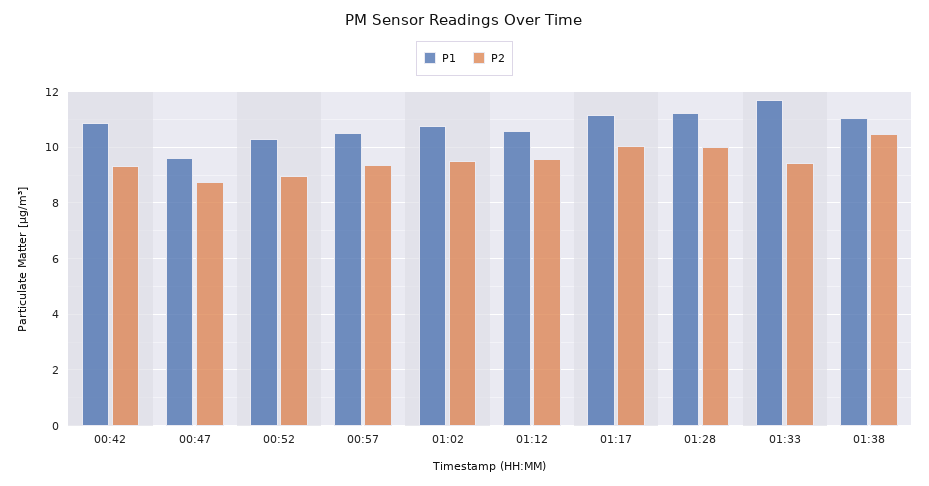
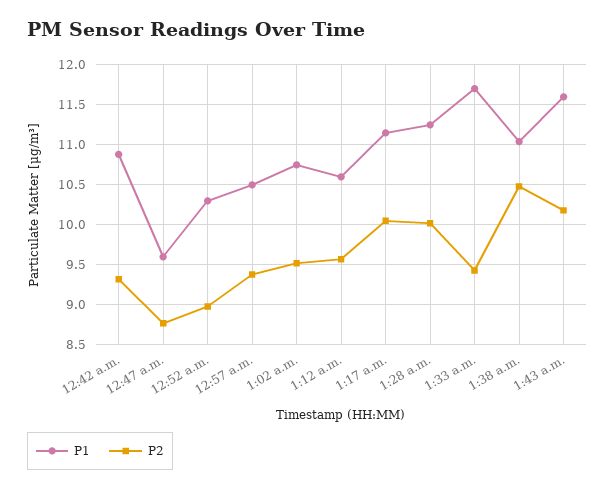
P1, 1:43 a.m.: none -> 11.6
P2, 1:43 a.m.: none -> 10.2

